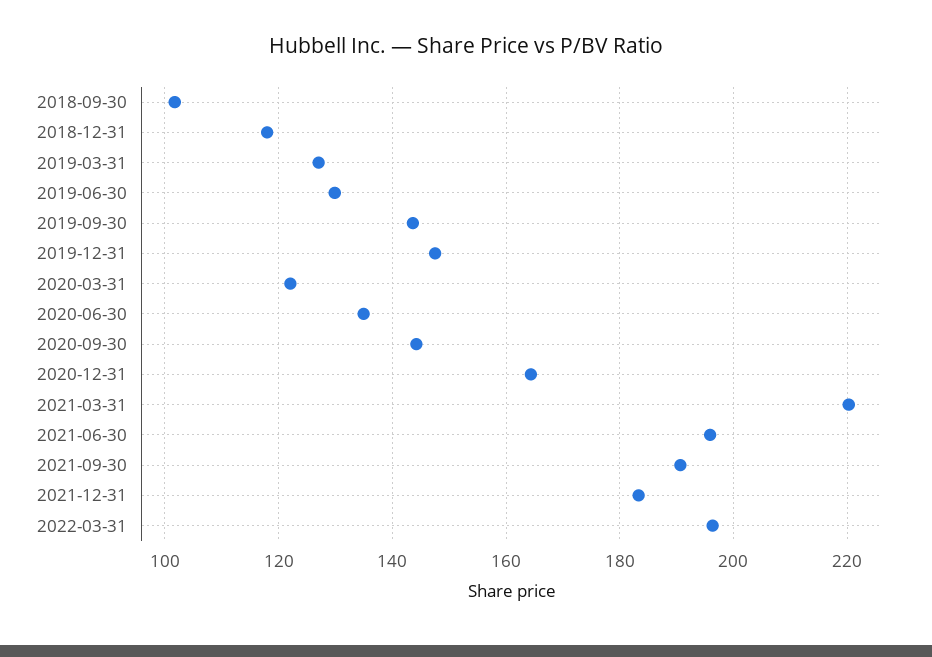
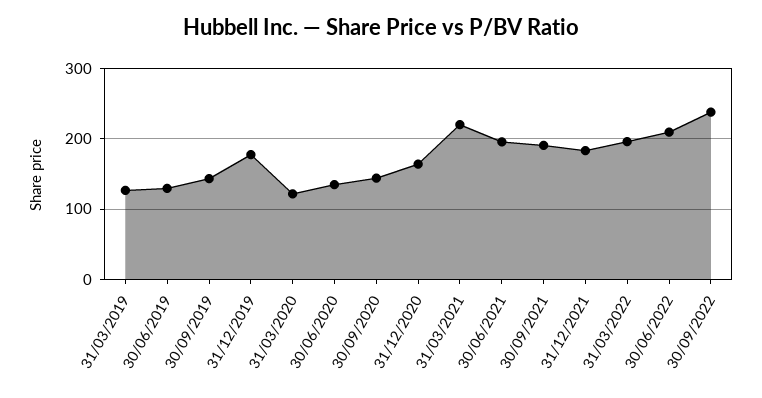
2018-09-30: 102 -> none
2018-12-31: 118 -> none
2019-12-31: 148 -> 180
30/06/2022: none -> 210
30/09/2022: none -> 240

